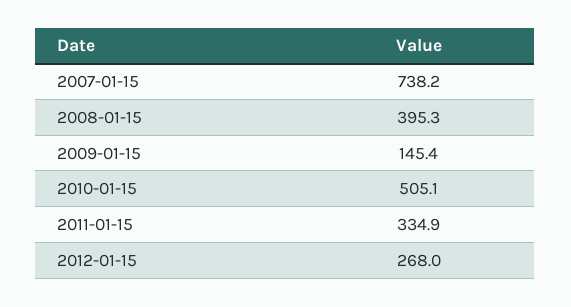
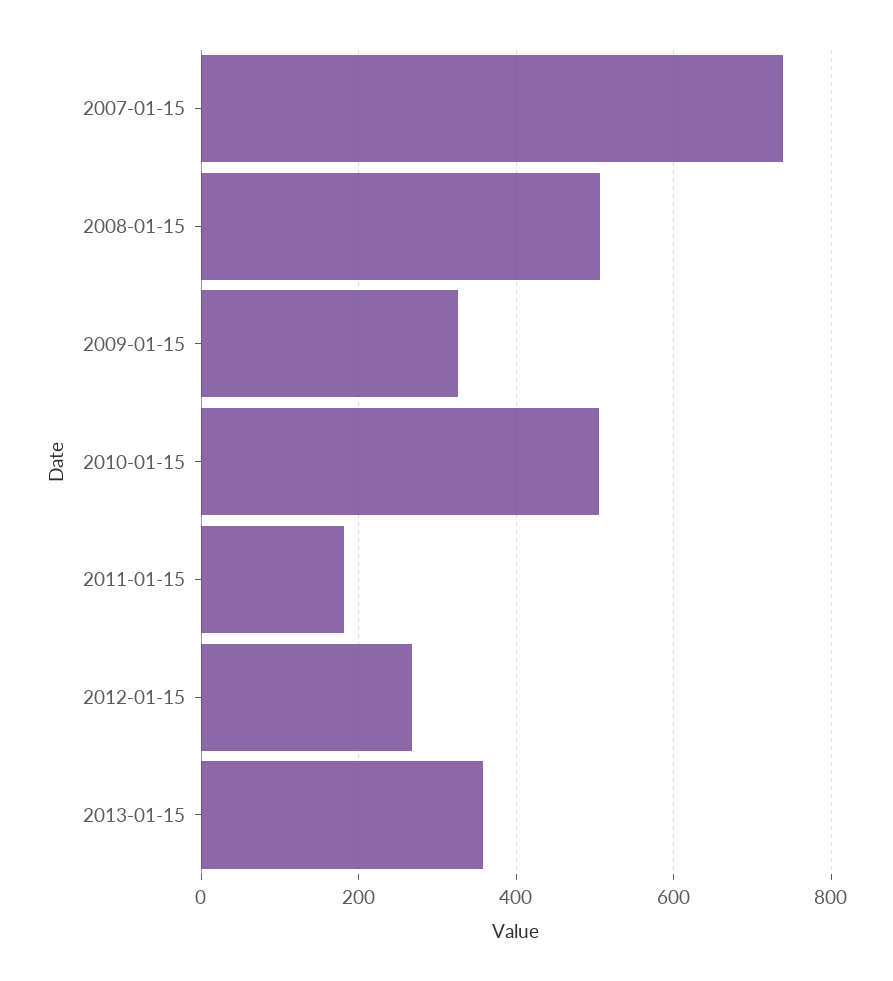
2008-01-15: 395.3 -> 500
2009-01-15: 145.4 -> 320
2011-01-15: 334.9 -> 180
2013-01-15: none -> 360

